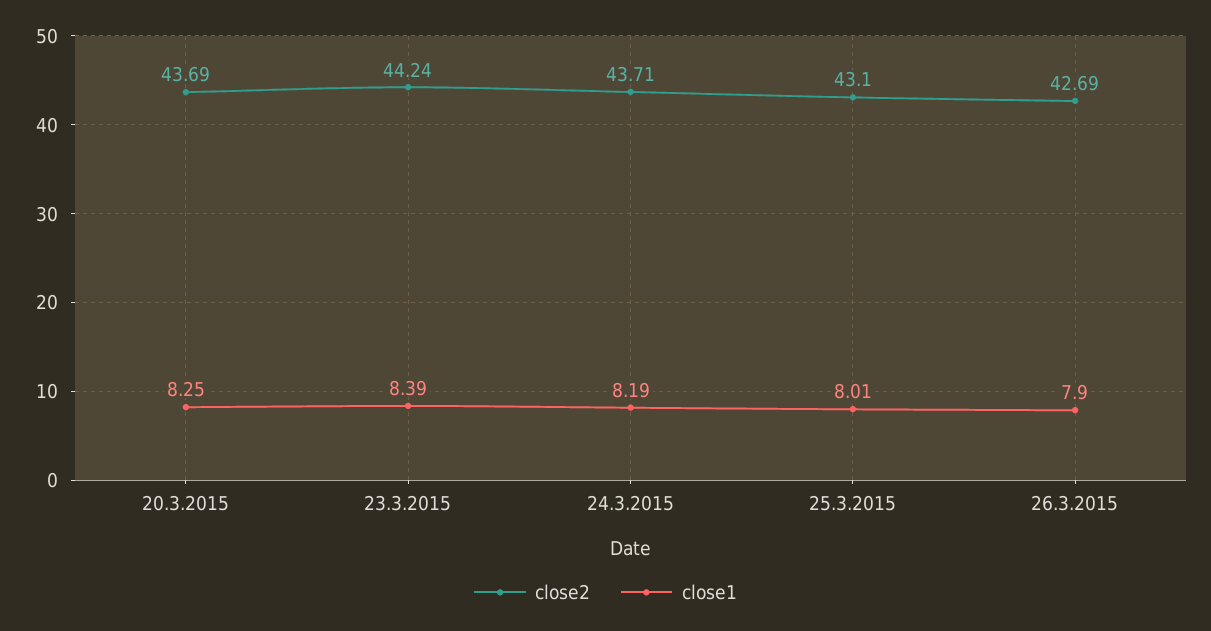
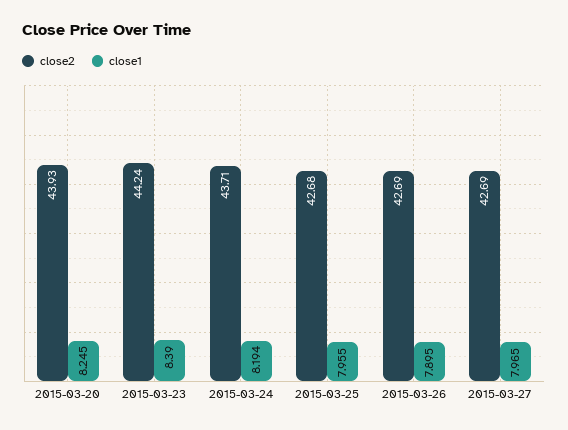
close2, 20.3.2015: 43.69 -> 43.93
close2, 25.3.2015: 43.1 -> 42.68
close1, 25.3.2015: 8.01 -> 7.955
close2, 2015-03-27: none -> 42.69
close1, 2015-03-27: none -> 7.965

